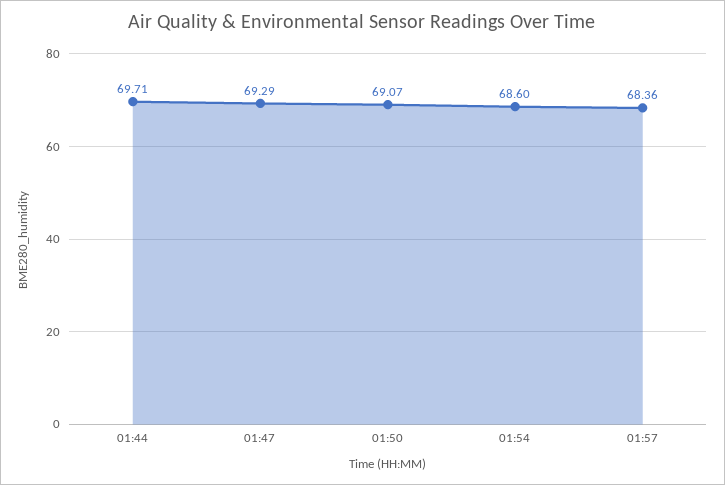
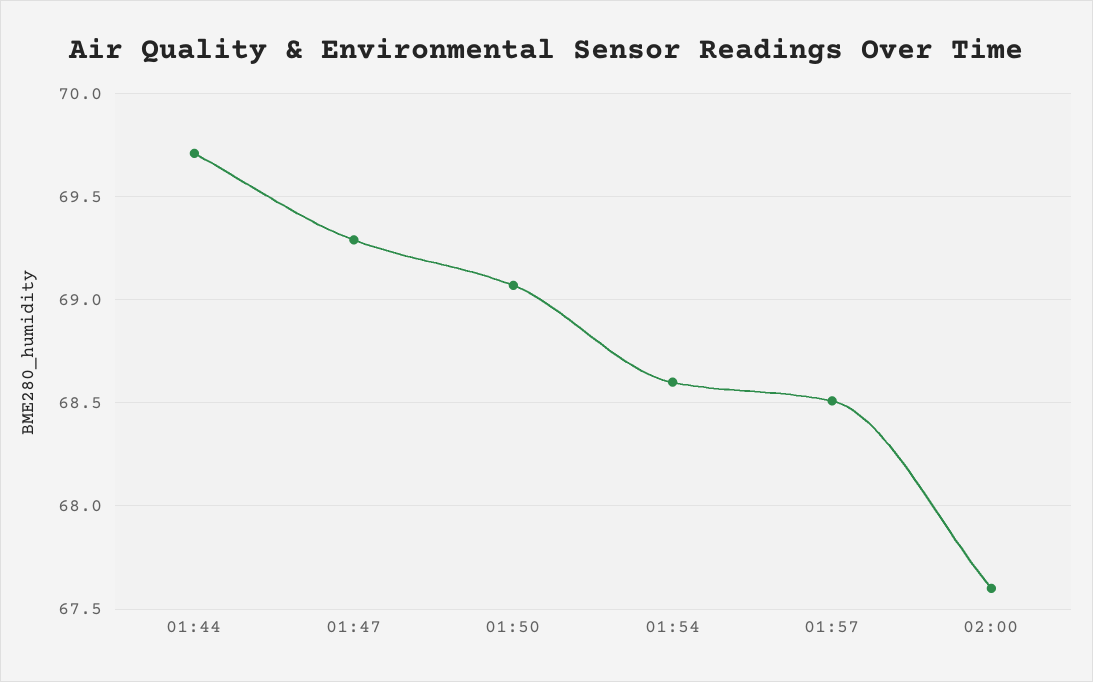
01:57: 68.36 -> 68.5
02:00: none -> 67.6

